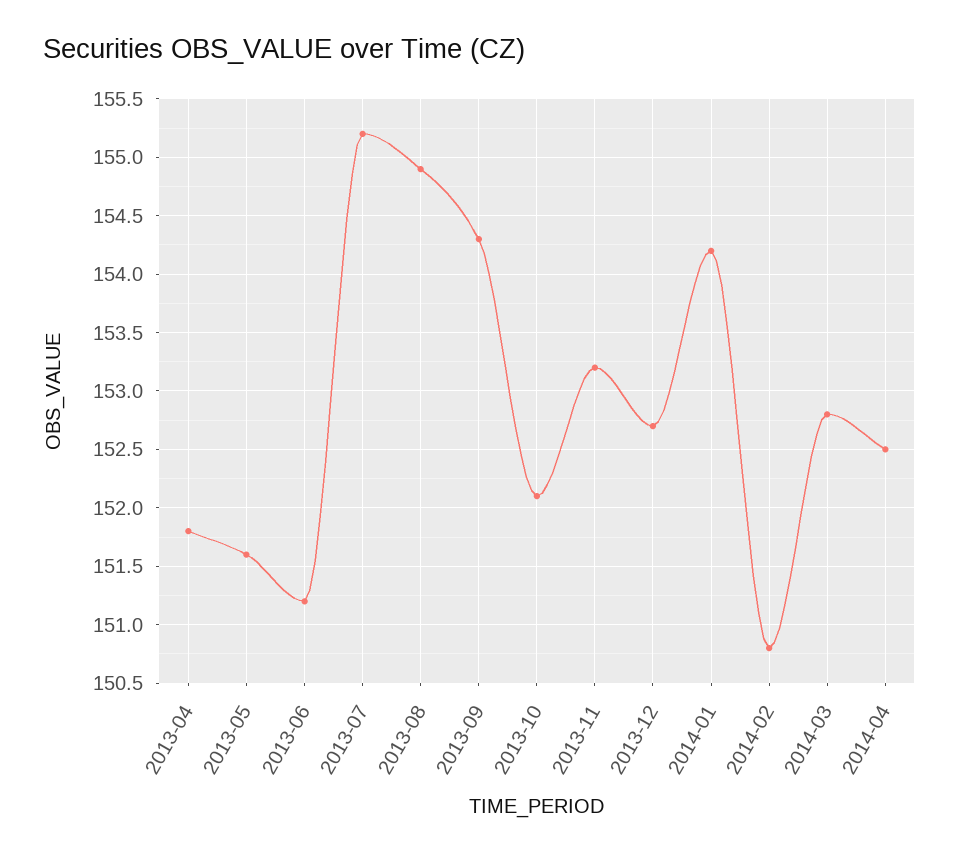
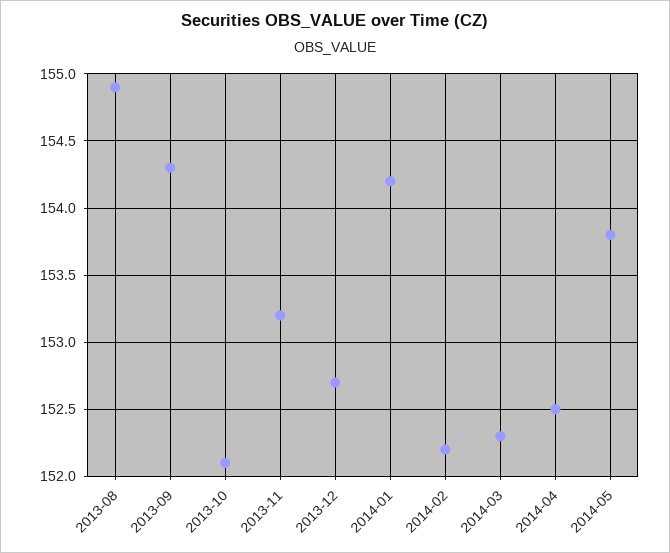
2013-04: 151.8 -> none
2013-05: 151.6 -> none
2013-06: 151.2 -> none
2013-07: 155.2 -> none
2014-02: 150.8 -> 152.2
2014-03: 152.8 -> 152.3
2014-05: none -> 153.8

